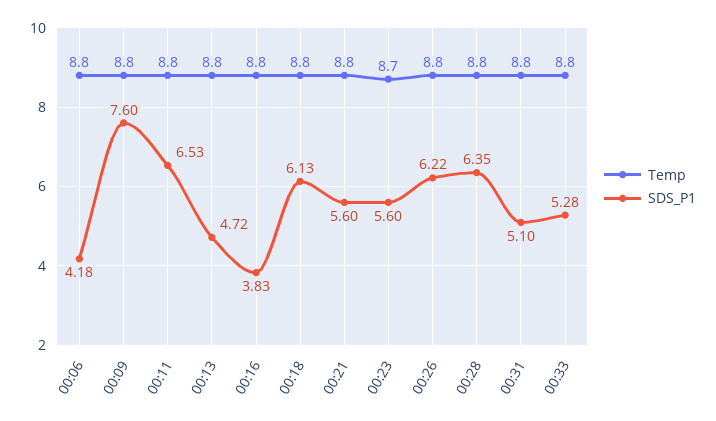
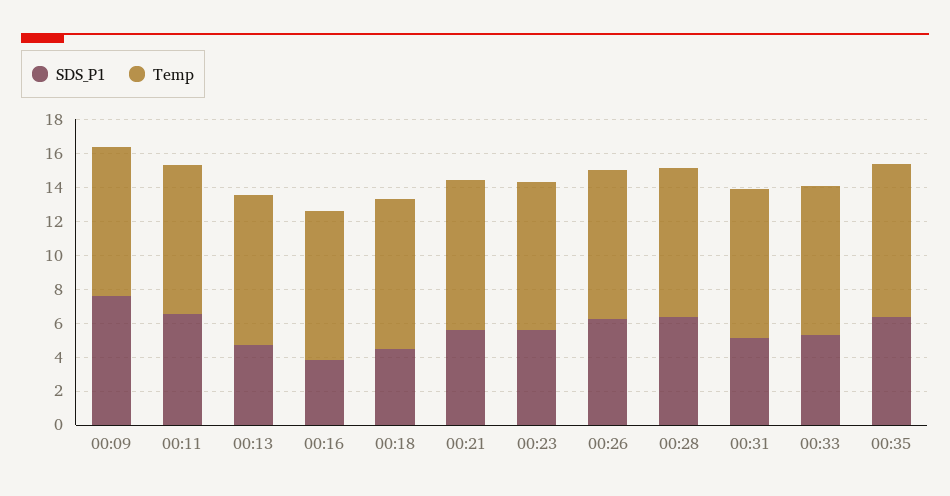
Temp, 00:06: 8.8 -> none
SDS_P1, 00:06: 4.18 -> none
SDS_P1, 00:18: 6.13 -> 4.5
SDS_P1, 00:35: none -> 6.5
Temp, 00:35: none -> 9

